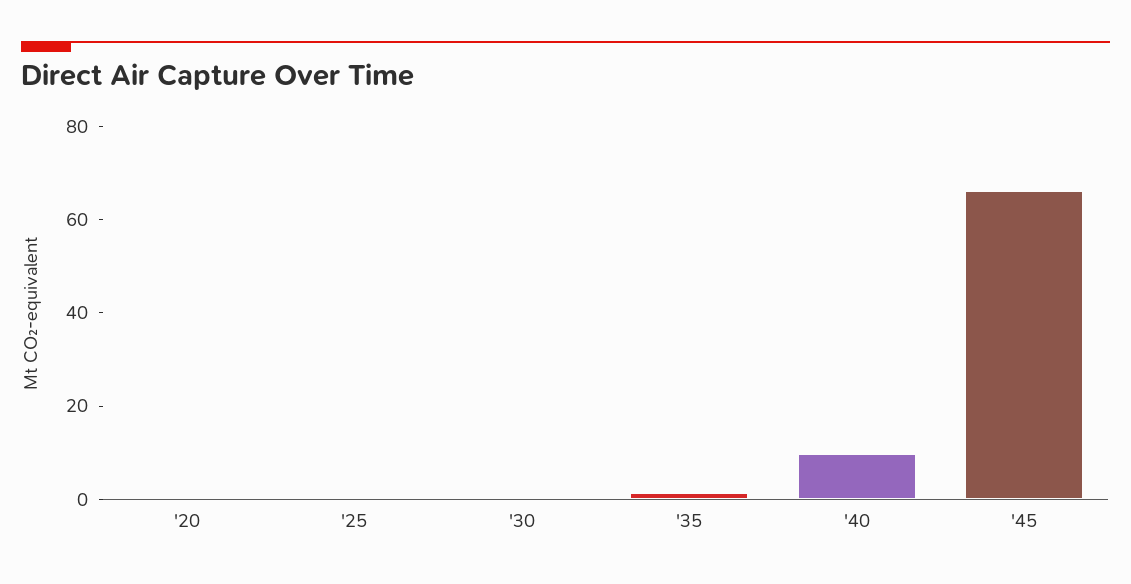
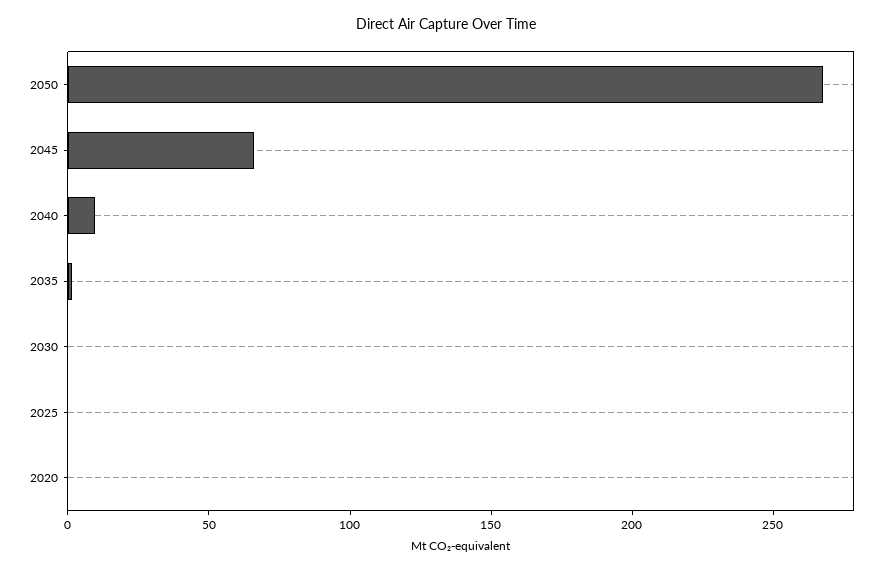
2050: none -> 270

